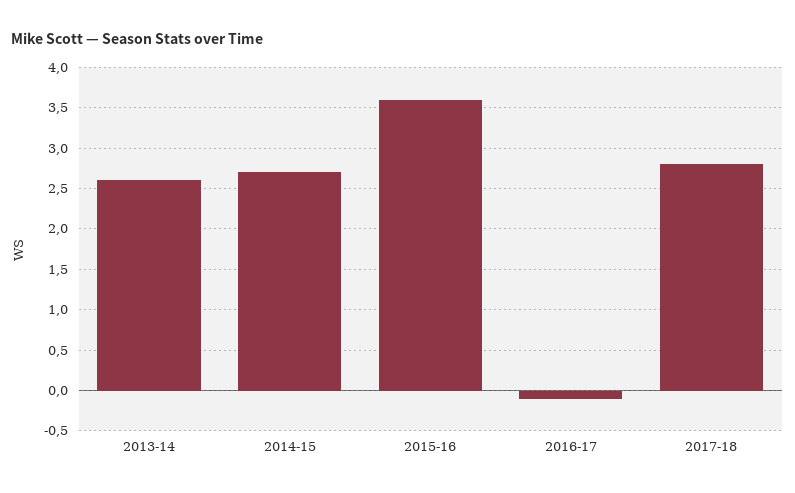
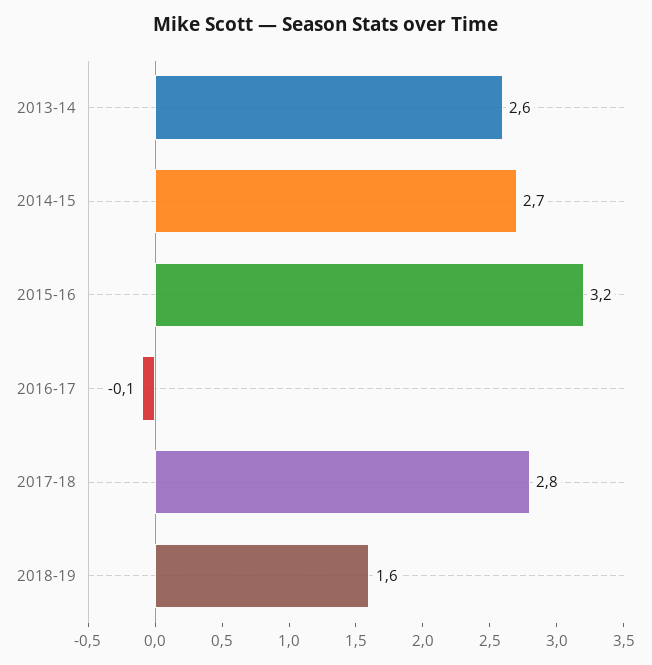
2015-16: 3.6 -> 3.2
2018-19: none -> 1.6

